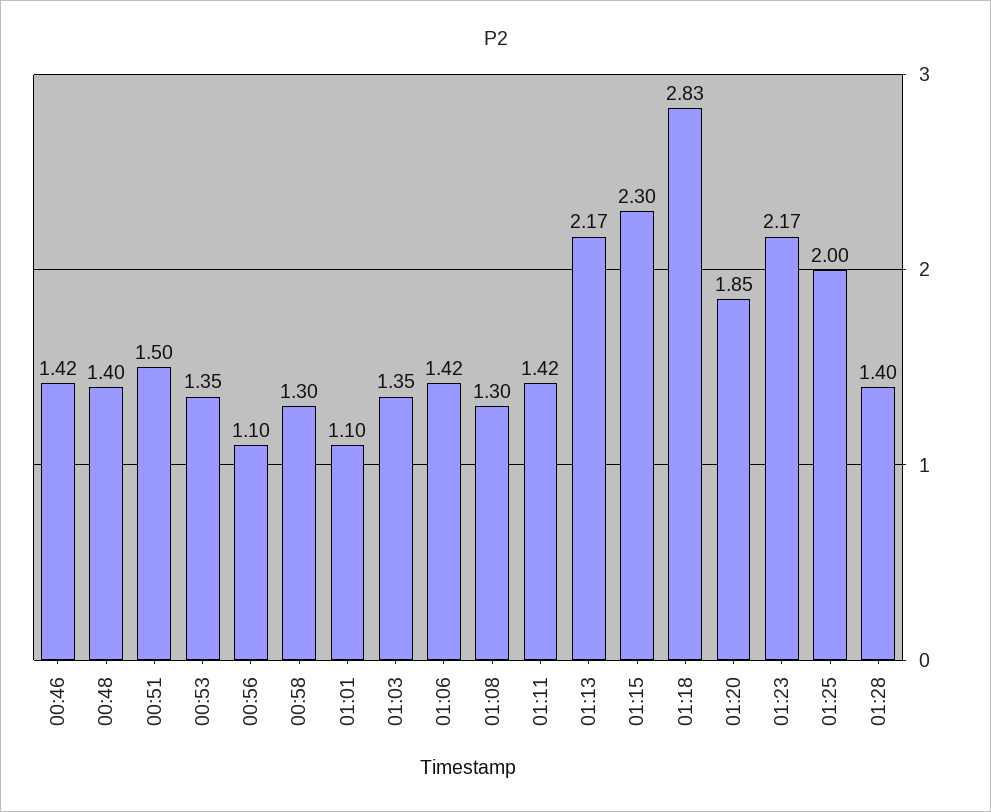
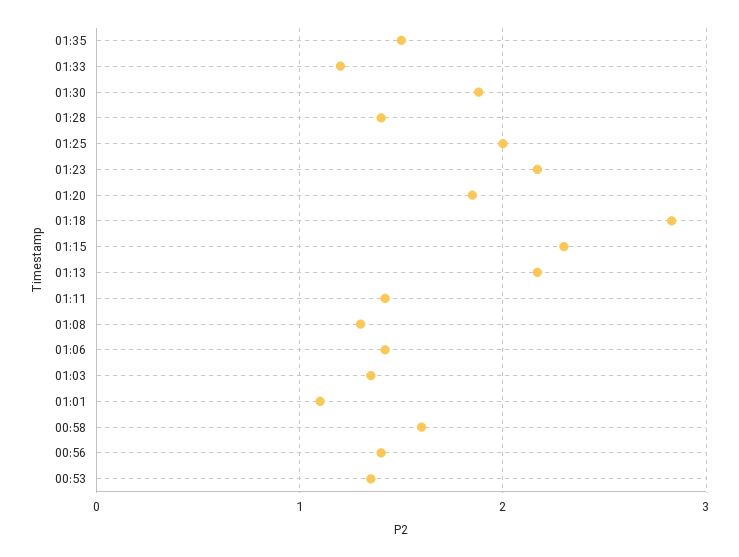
00:46: 1.42 -> none
00:48: 1.4 -> none
00:51: 1.5 -> none
00:56: 1.1 -> 1.4
00:58: 1.3 -> 1.6
01:35: none -> 1.5
01:33: none -> 1.2
01:30: none -> 1.9

